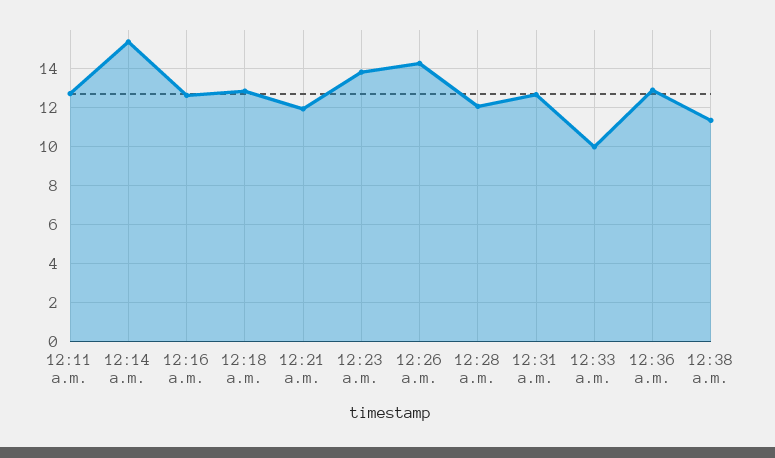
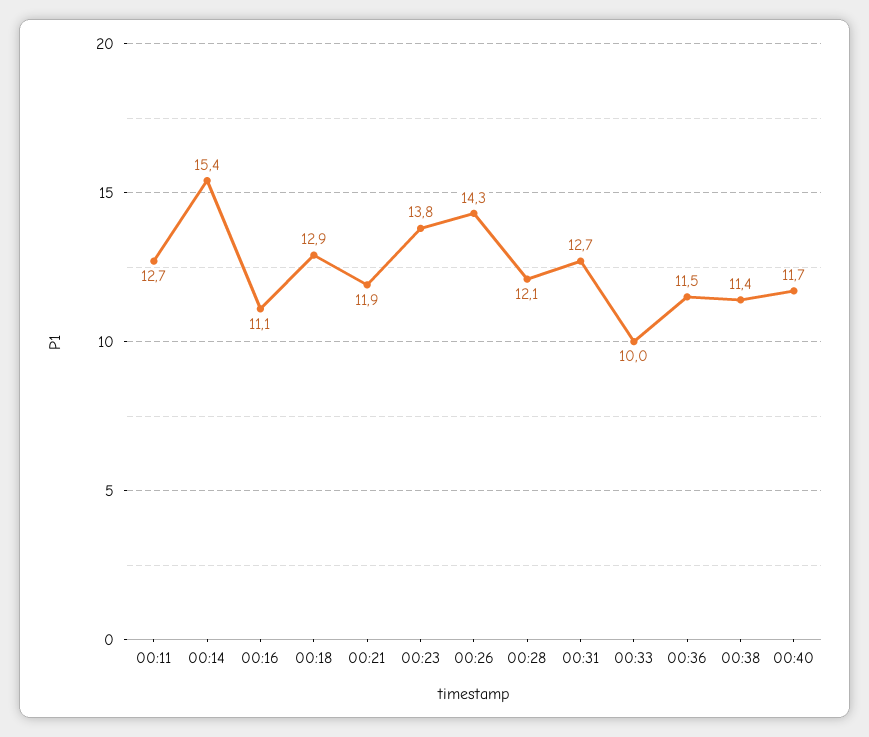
12:16 a.m.: 12.5 -> 11.1
12:36 a.m.: 13 -> 11.5
00:40: none -> 11.7

